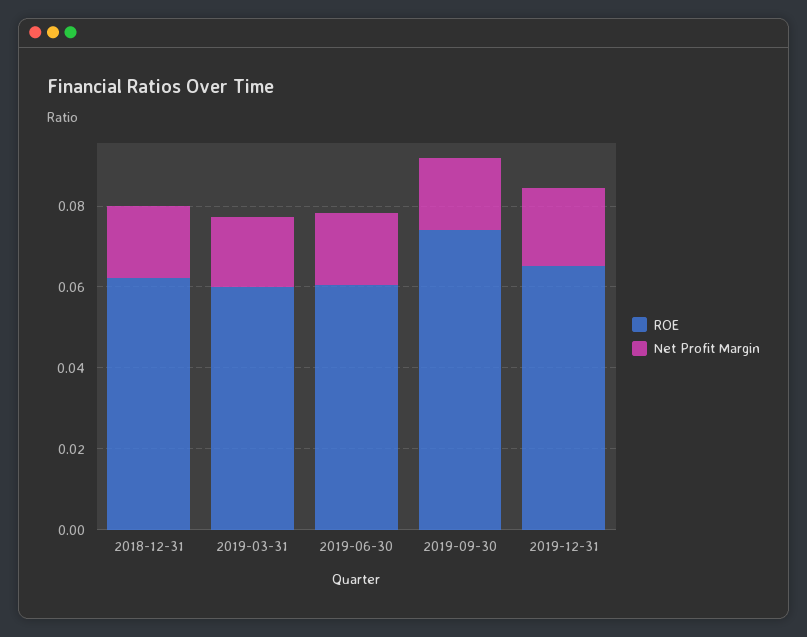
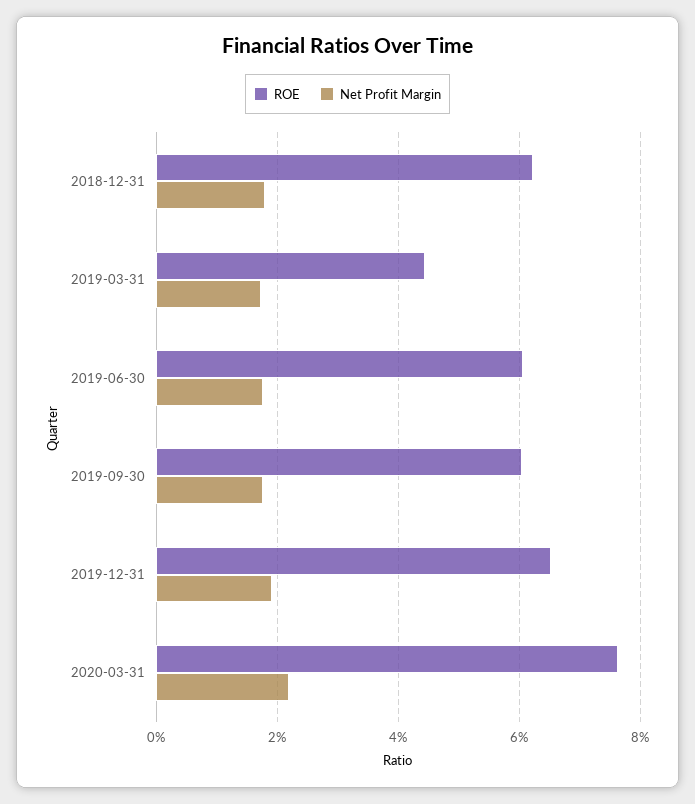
ROE, 2019-03-31: 0.06 -> 0.044
ROE, 2019-09-30: 0.075 -> 0.06
ROE, 2020-03-31: none -> 0.076
Net Profit Margin, 2020-03-31: none -> 0.022

